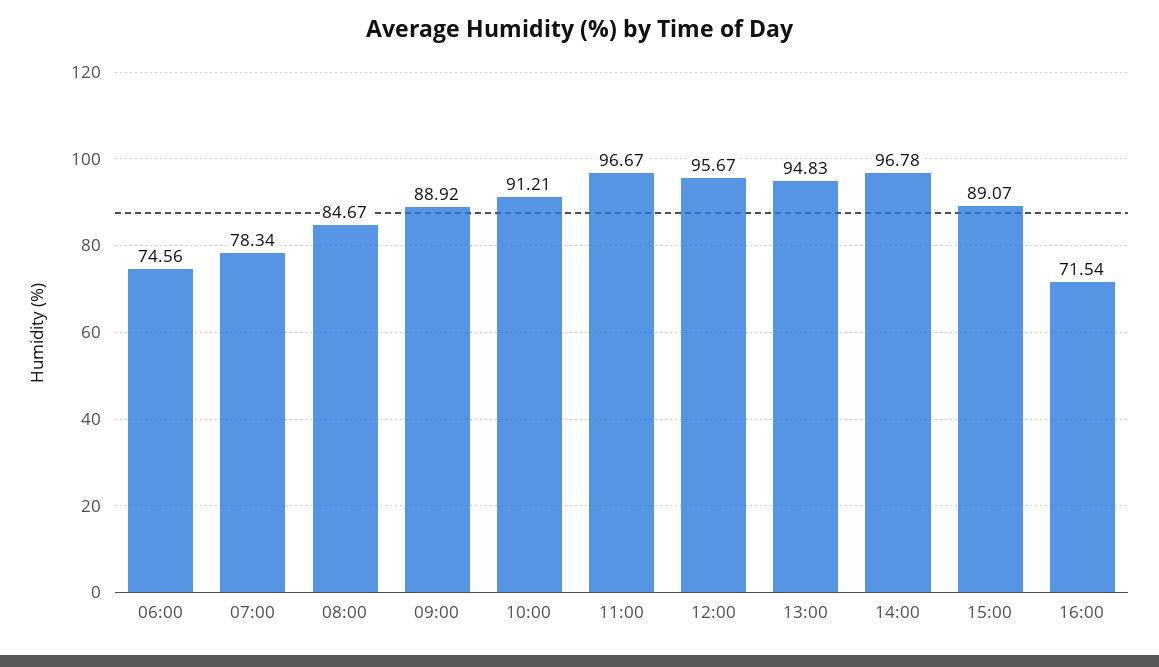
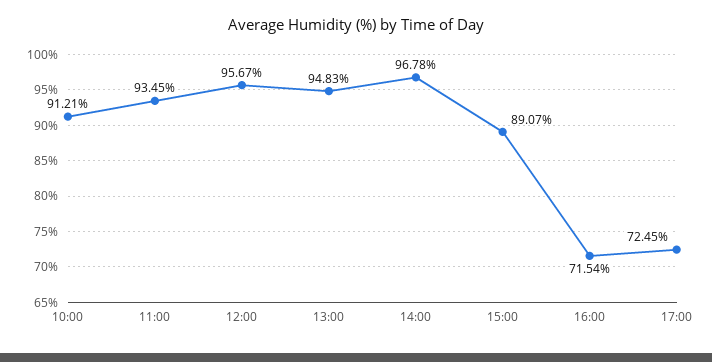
06:00: 74.56 -> none
07:00: 78.34 -> none
08:00: 84.67 -> none
09:00: 88.92 -> none
11:00: 96.67 -> 93.45
17:00: none -> 72.45

